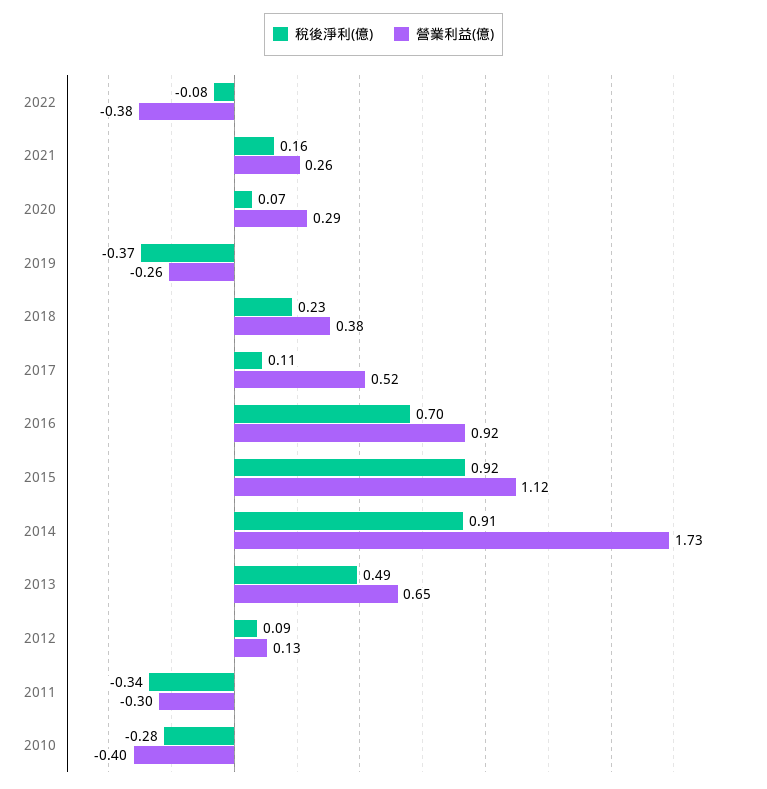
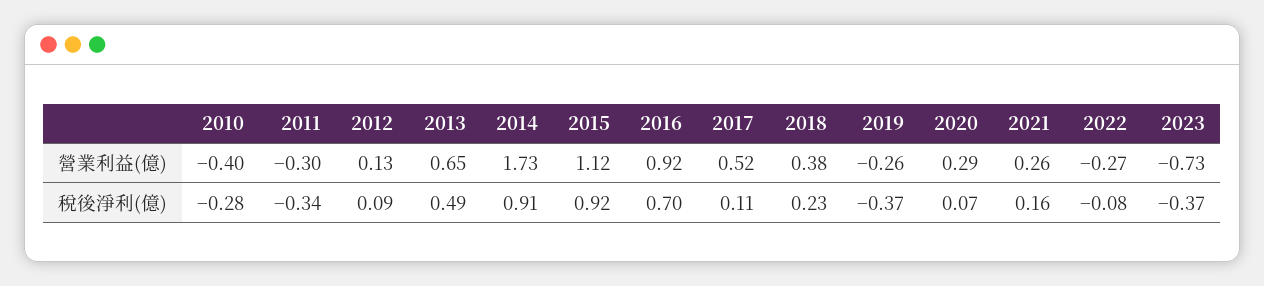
營業利益(億), 2022: -0.38 -> -0.27
營業利益(億), 2023: none -> -0.73
稅後淨利(億), 2023: none -> -0.37

